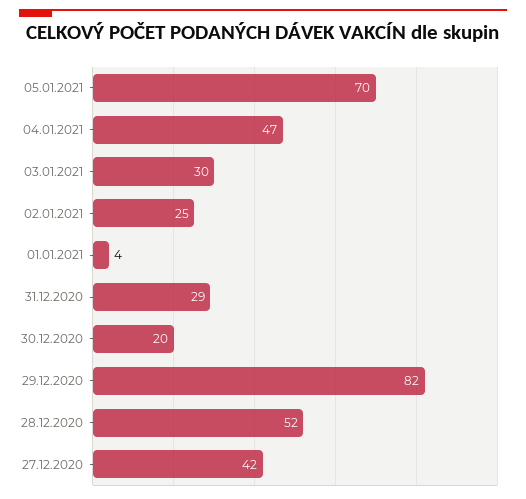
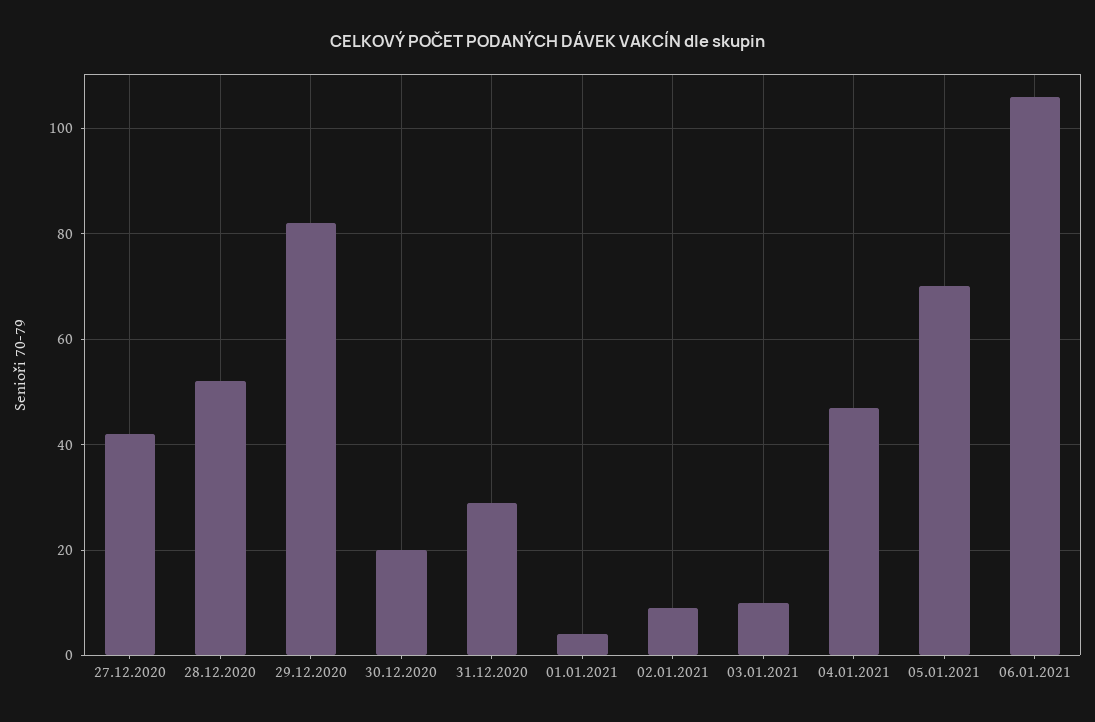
03.01.2021: 30 -> 10
02.01.2021: 25 -> 10
06.01.2021: none -> 105

